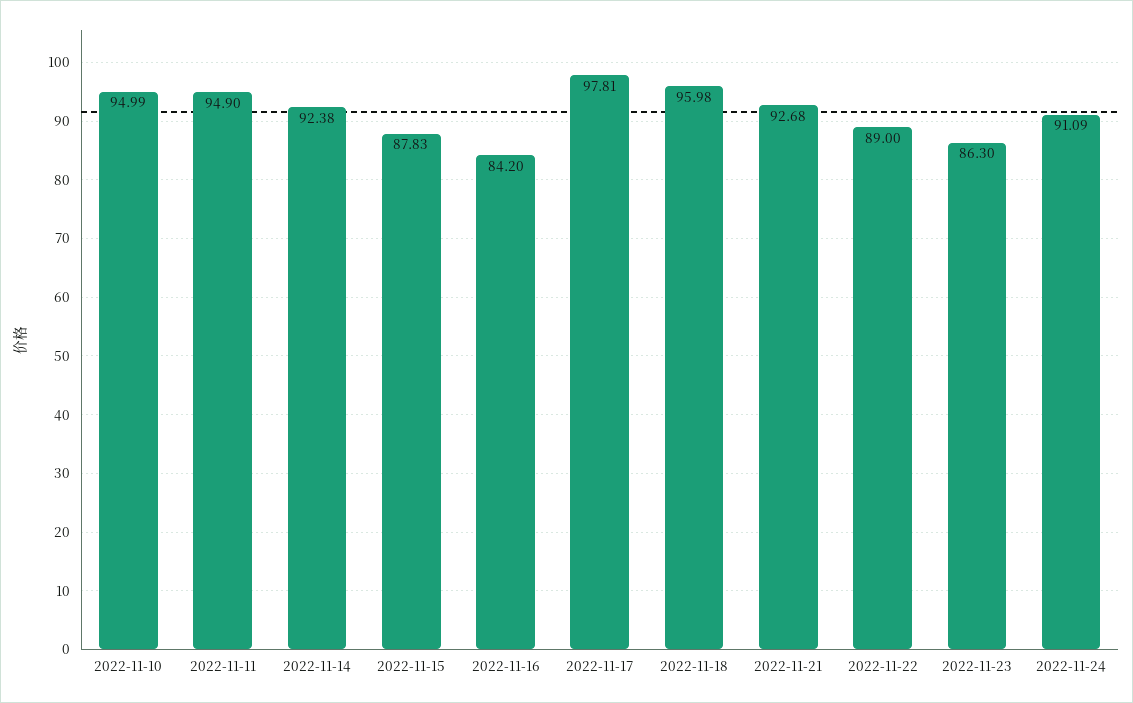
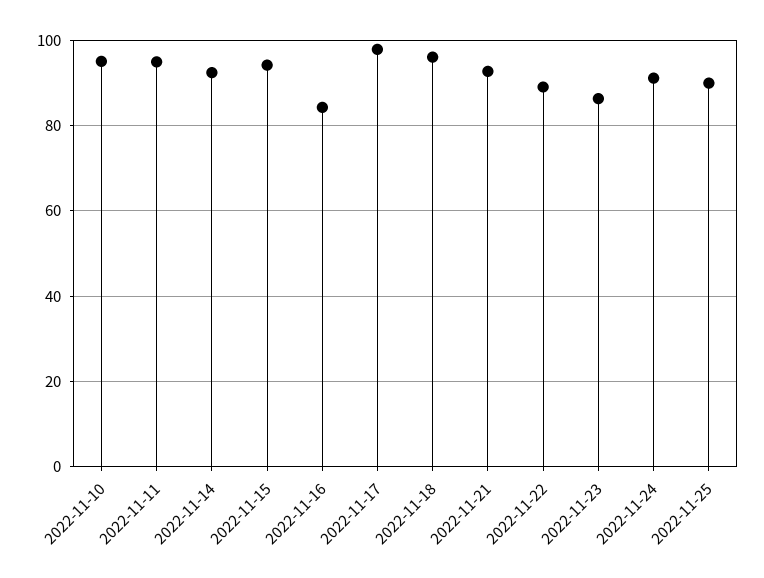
2022-11-15: 87.83 -> 94
2022-11-25: none -> 90

